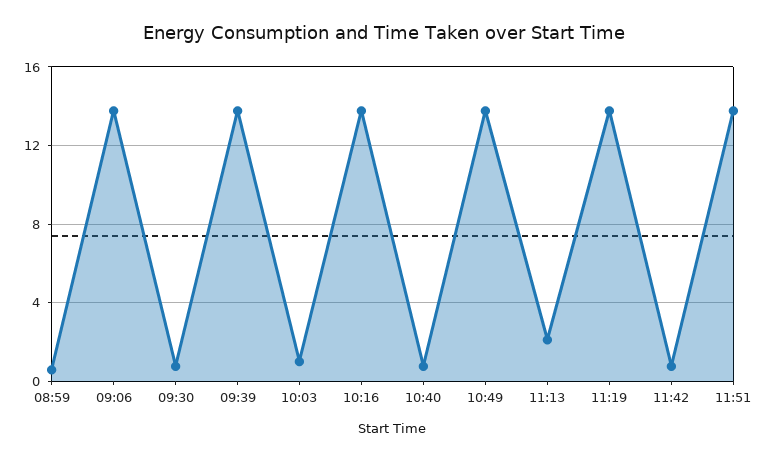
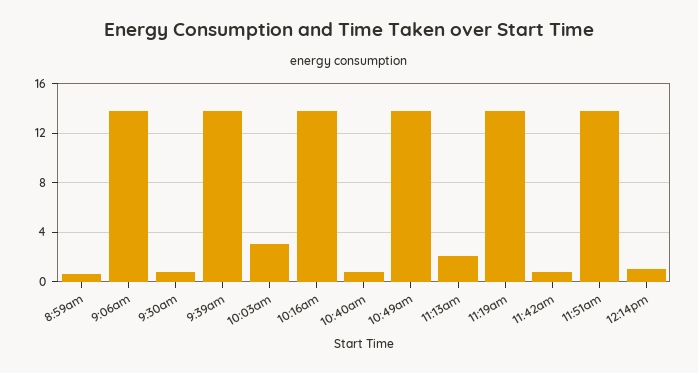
10:03: 1 -> 3
12:14pm: none -> 1

